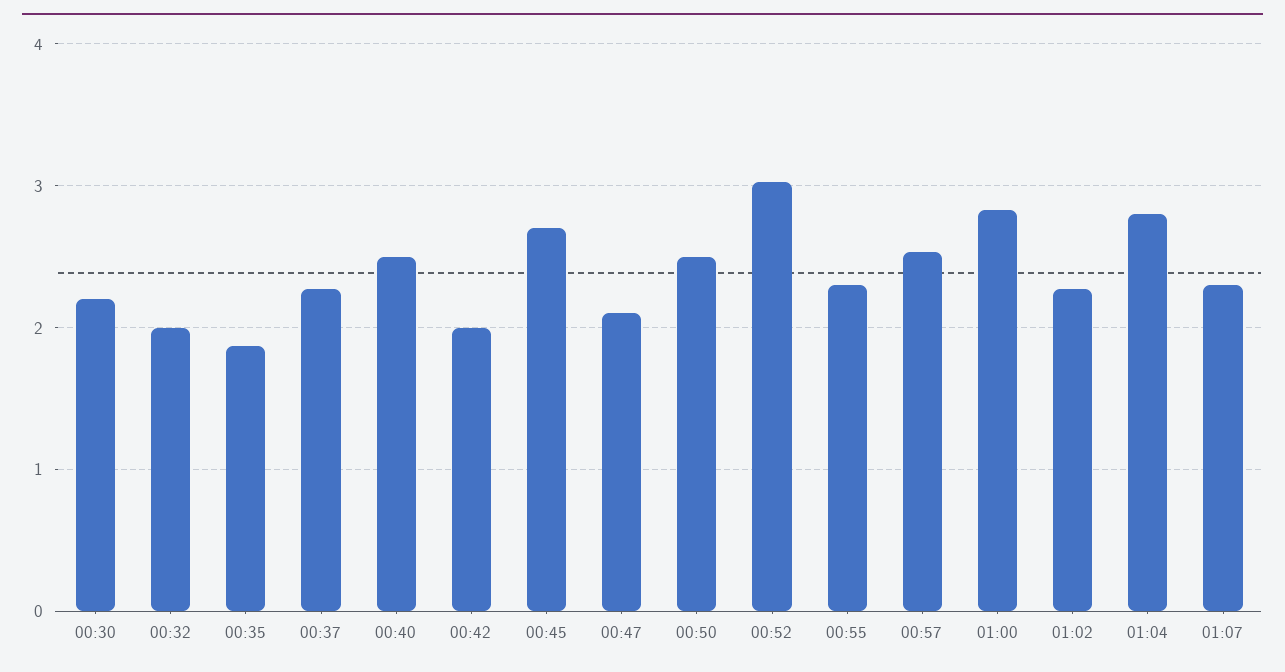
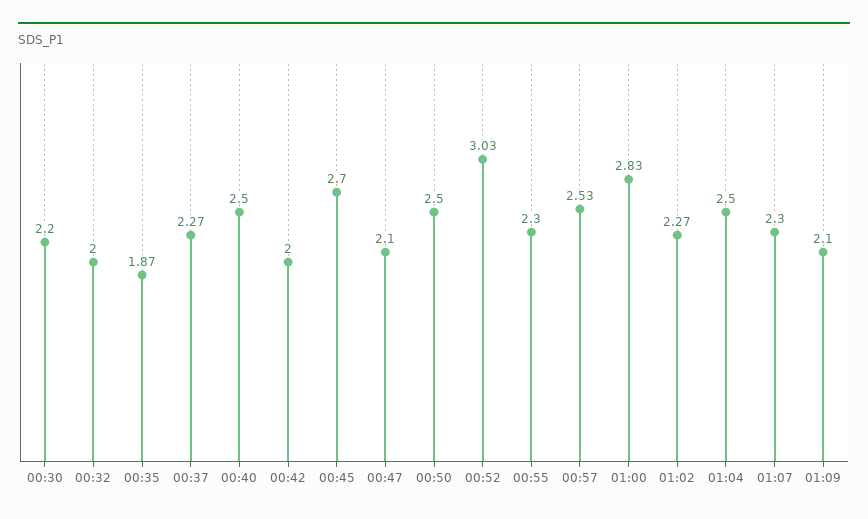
01:04: 2.8 -> 2.5
01:09: none -> 2.1

